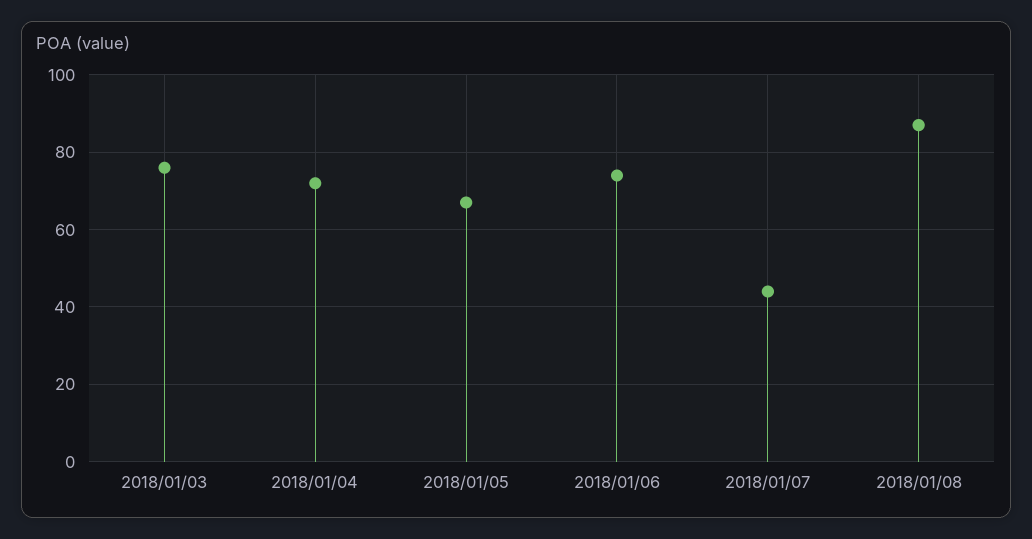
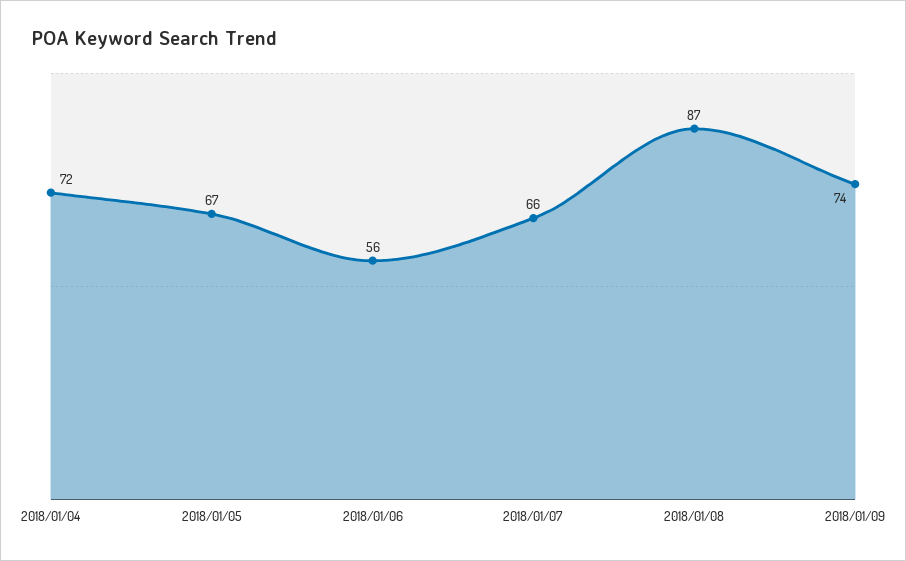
2018/01/03: 75 -> none
2018/01/06: 75 -> 56
2018/01/07: 45 -> 66
2018/01/09: none -> 74

